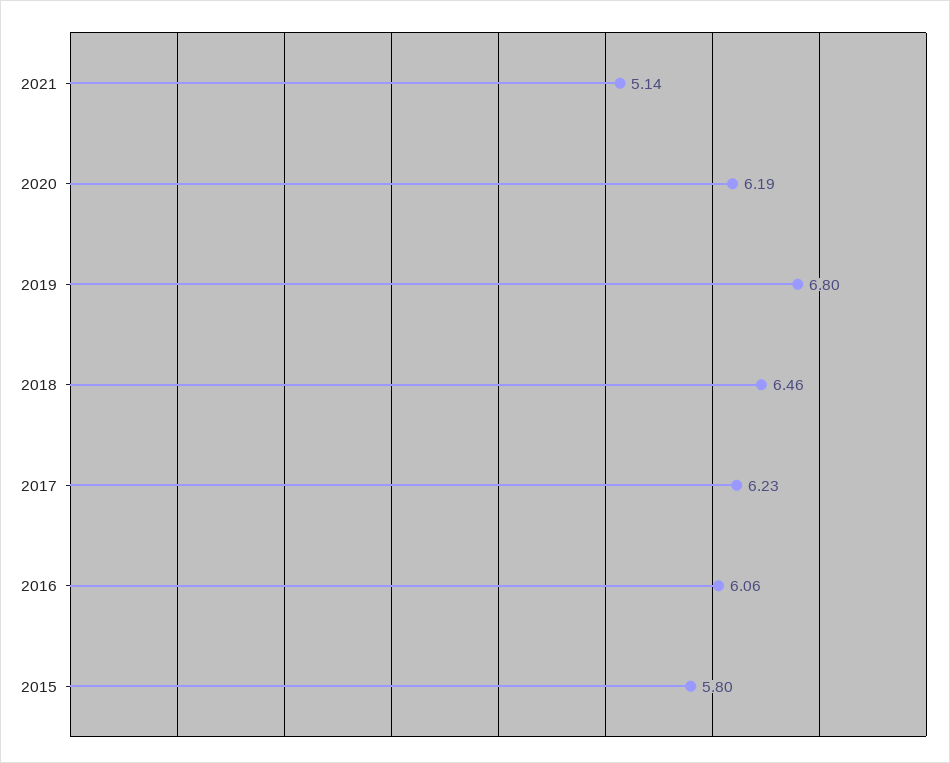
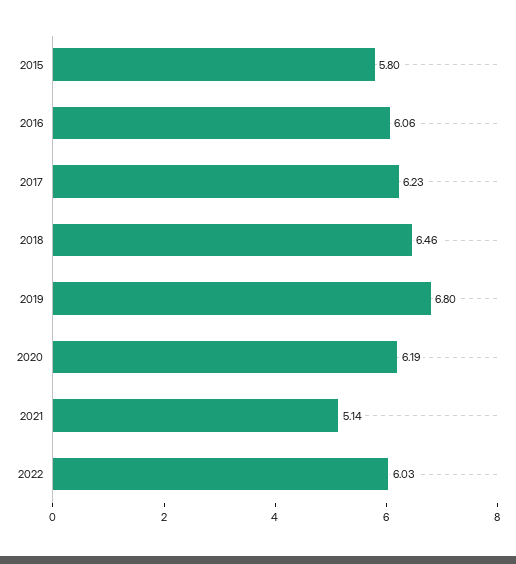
2022: none -> 6.03

